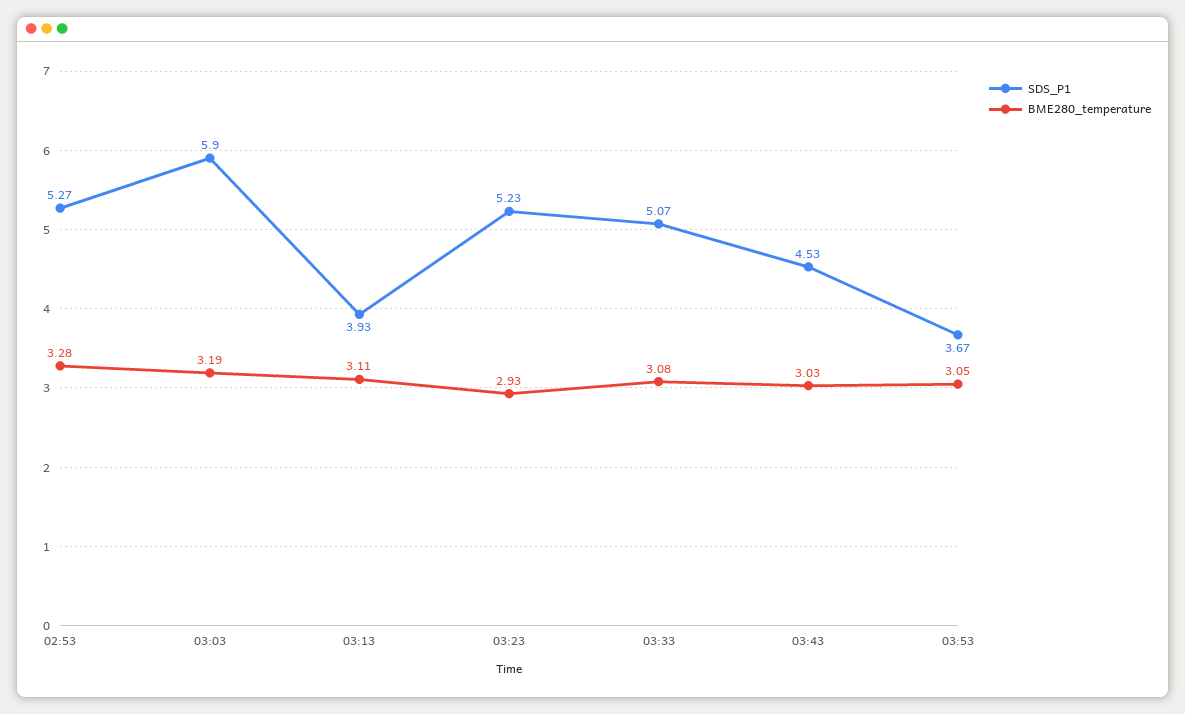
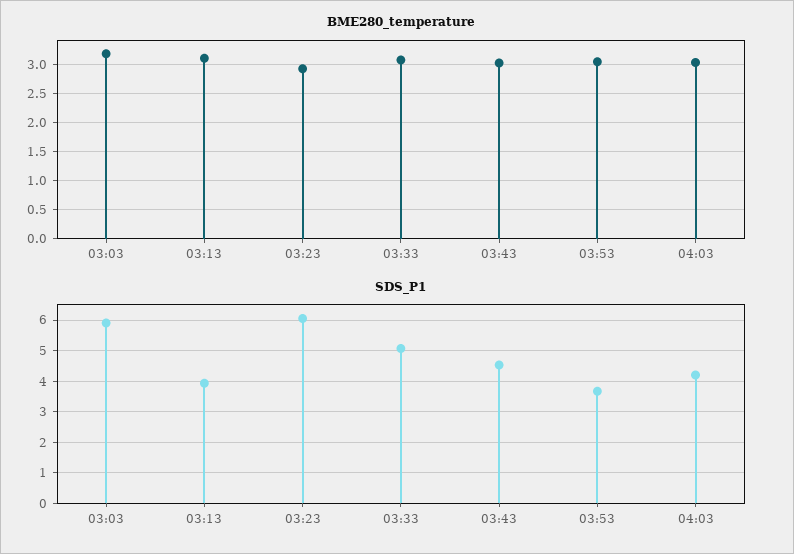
SDS_P1, 02:53: 5.27 -> none
BME280_temperature, 02:53: 3.28 -> none
SDS_P1, 03:23: 5.23 -> 6
BME280_temperature, 04:03: none -> 3
SDS_P1, 04:03: none -> 4.2

